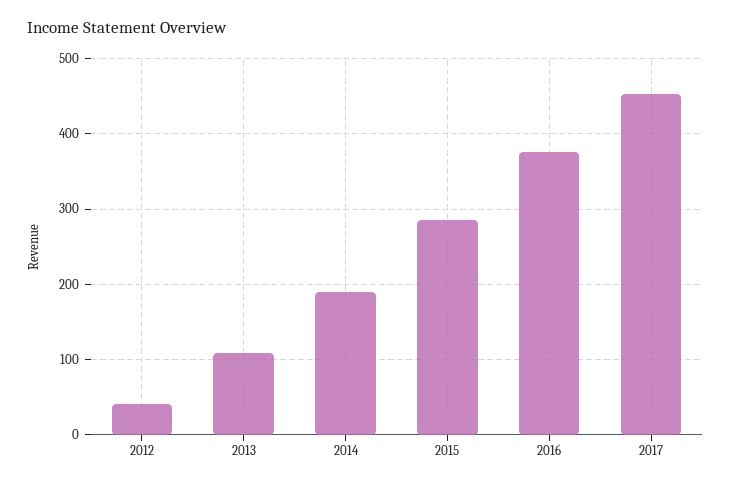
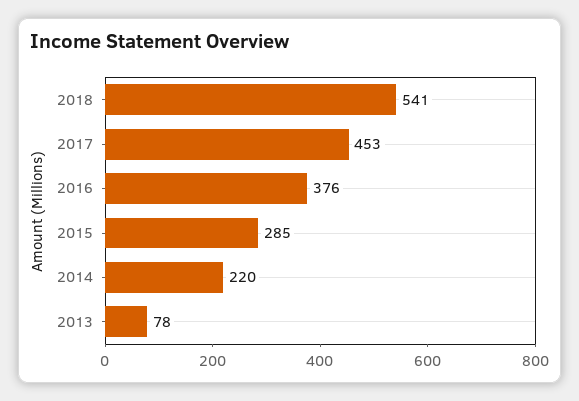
2012: 40 -> none
2013: 110 -> 78
2014: 190 -> 220
2018: none -> 541

